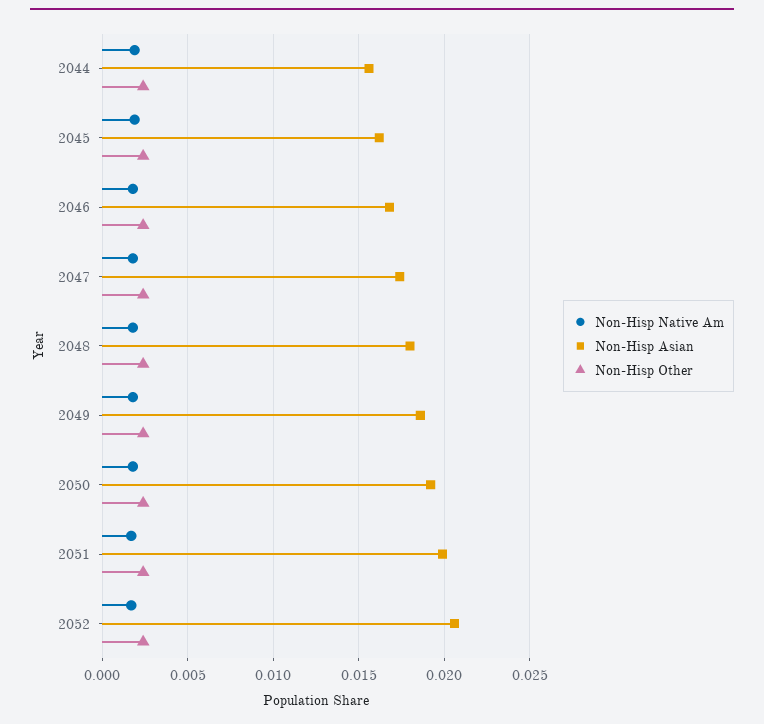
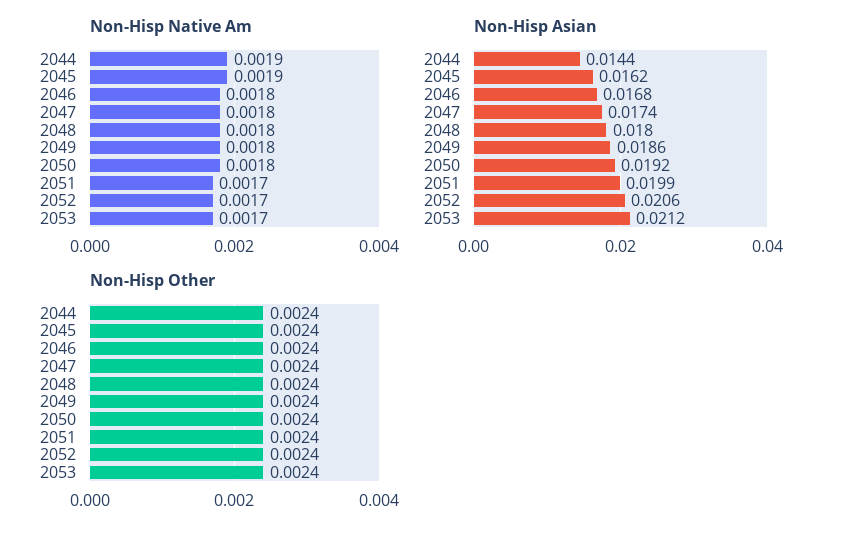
Non-Hisp Asian, 2044: 0.0155 -> 0.0144
Non-Hisp Native Am, 2053: none -> 0.0017
Non-Hisp Asian, 2053: none -> 0.0212
Non-Hisp Other, 2053: none -> 0.0024

